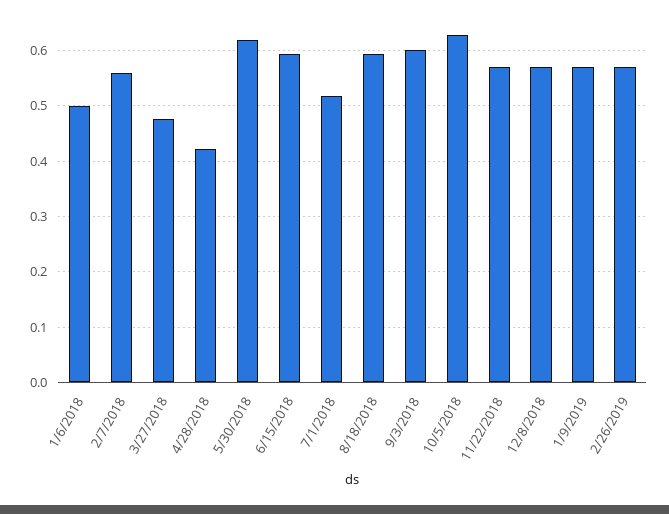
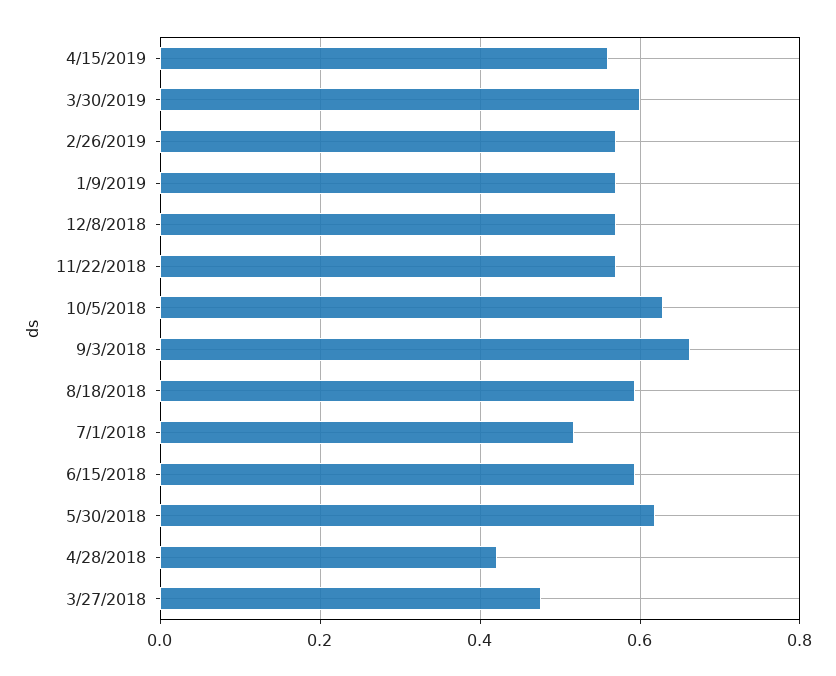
1/6/2018: 0.5 -> none
2/7/2018: 0.56 -> none
9/3/2018: 0.6 -> 0.66
4/15/2019: none -> 0.56
3/30/2019: none -> 0.6

